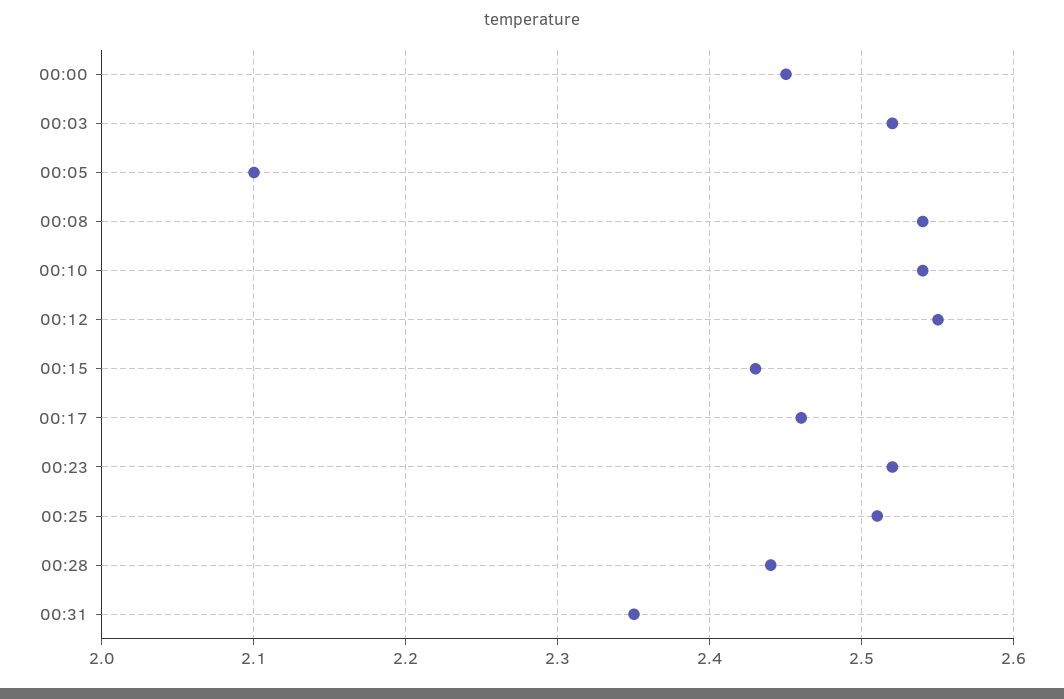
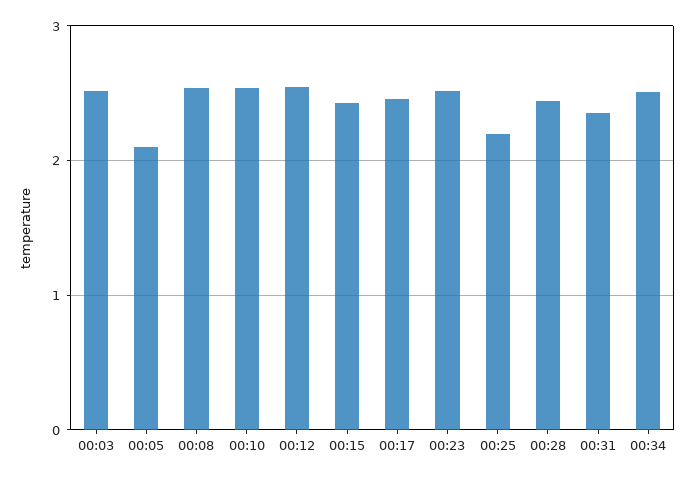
00:00: 2.45 -> none
00:25: 2.51 -> 2.2
00:34: none -> 2.5

